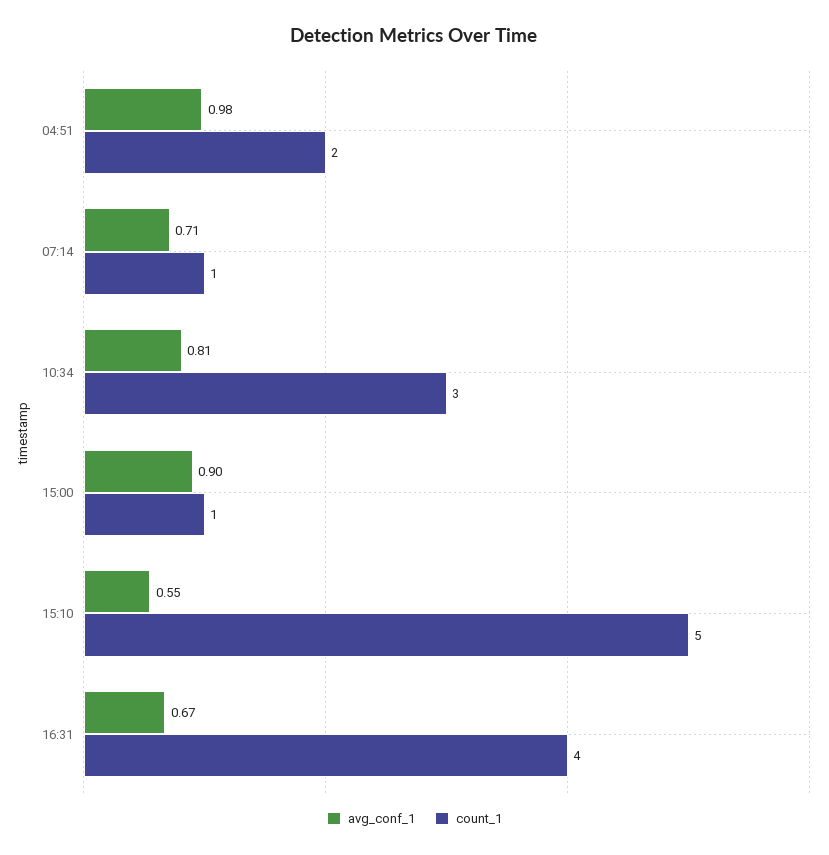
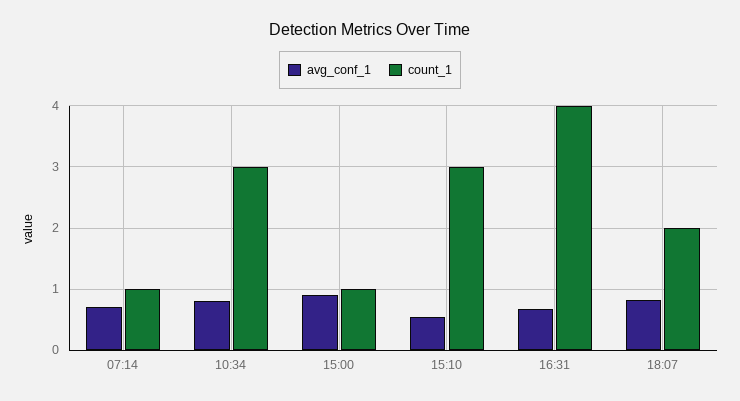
avg_conf_1, 04:51: 0.98 -> none
count_1, 04:51: 2 -> none
count_1, 15:10: 5 -> 3
avg_conf_1, 18:07: none -> 0.8
count_1, 18:07: none -> 2

